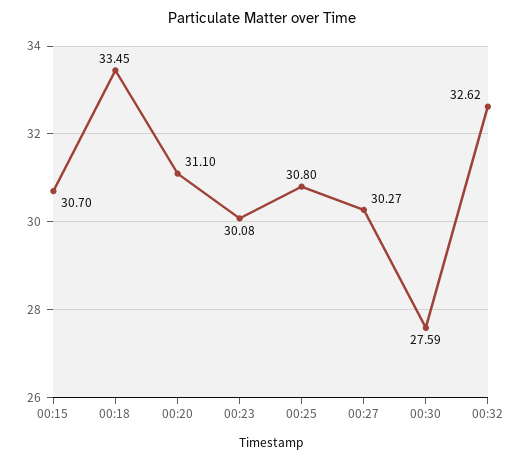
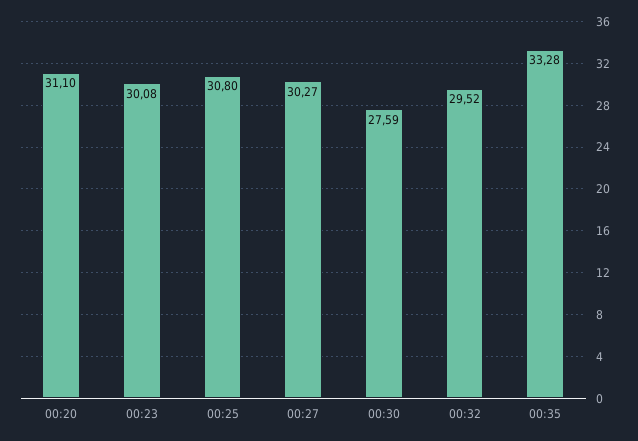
00:15: 30.7 -> none
00:18: 33.45 -> none
00:32: 32.62 -> 29.52
00:35: none -> 33.28

